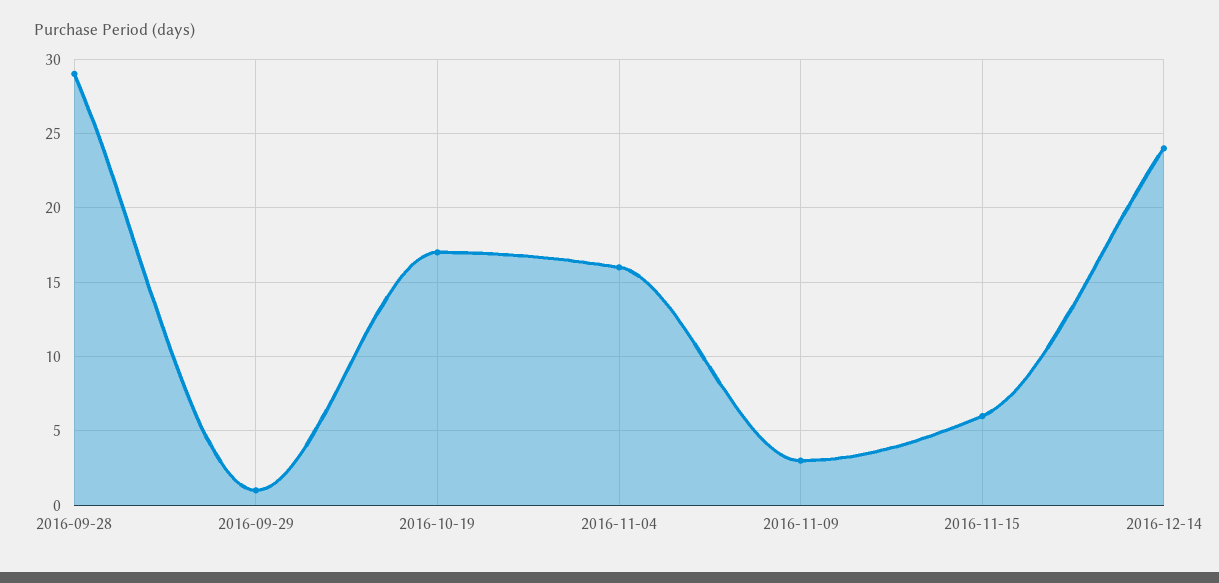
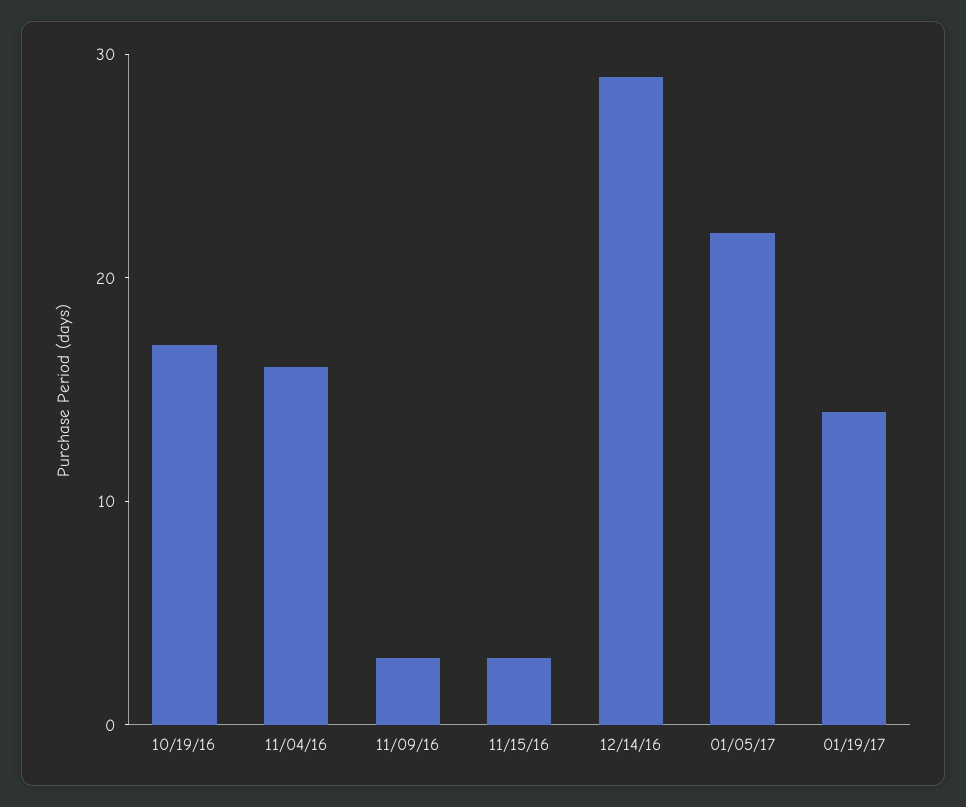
2016-09-28: 29 -> none
2016-09-29: 1 -> none
2016-11-15: 6 -> 3
2016-12-14: 24 -> 29
01/05/17: none -> 22
01/19/17: none -> 14

